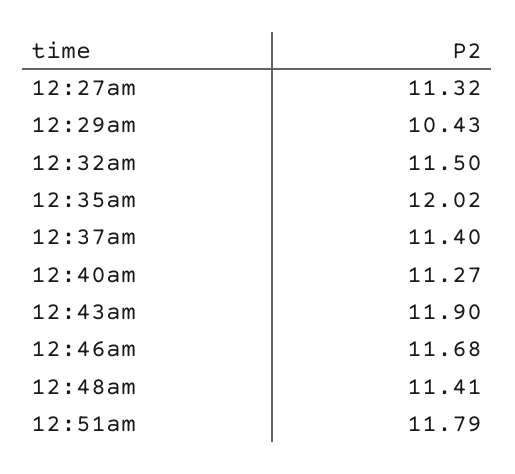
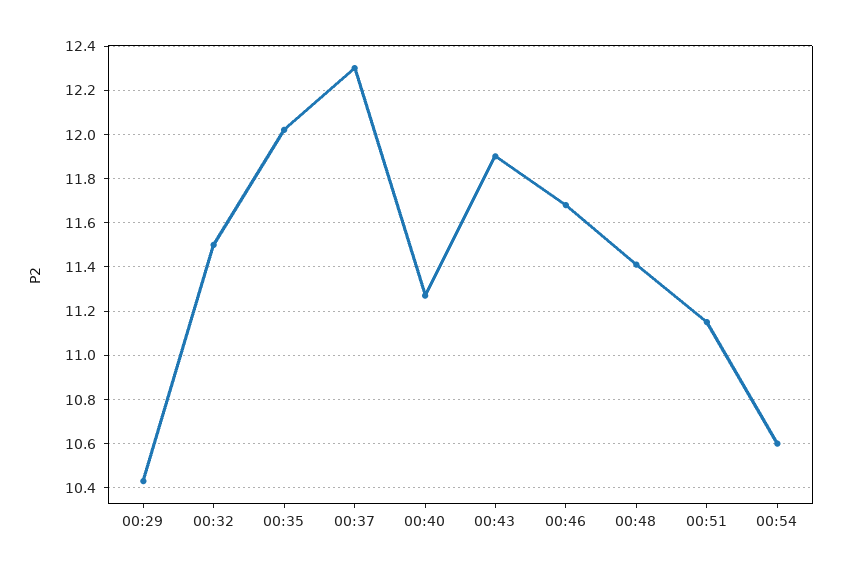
12:27am: 11.32 -> none
12:37am: 11.4 -> 12.3
12:51am: 11.79 -> 11.15
00:54: none -> 10.6

